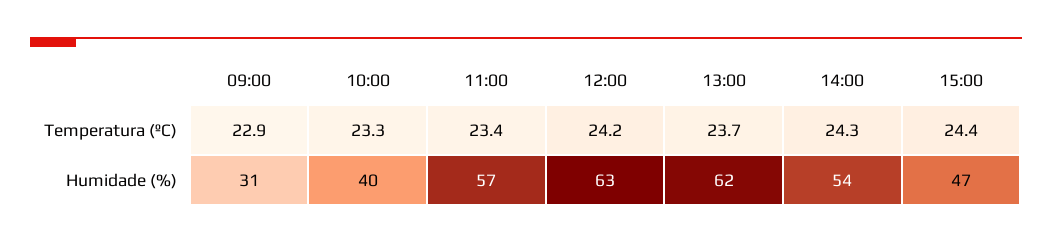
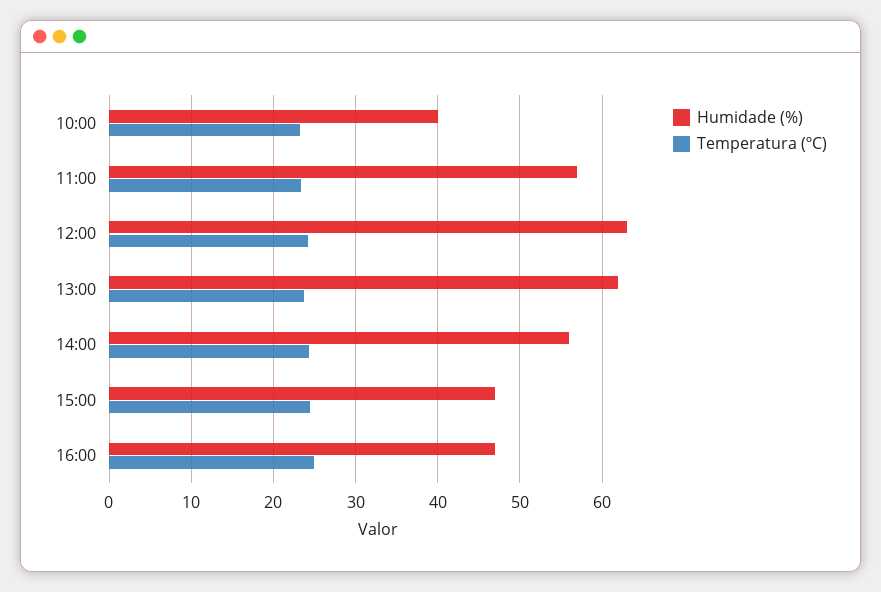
Temperatura (ºC), 09:00: 22.9 -> none
Humidade (%), 09:00: 31 -> none
Humidade (%), 14:00: 54 -> 56
Humidade (%), 16:00: none -> 47
Temperatura (ºC), 16:00: none -> 25

